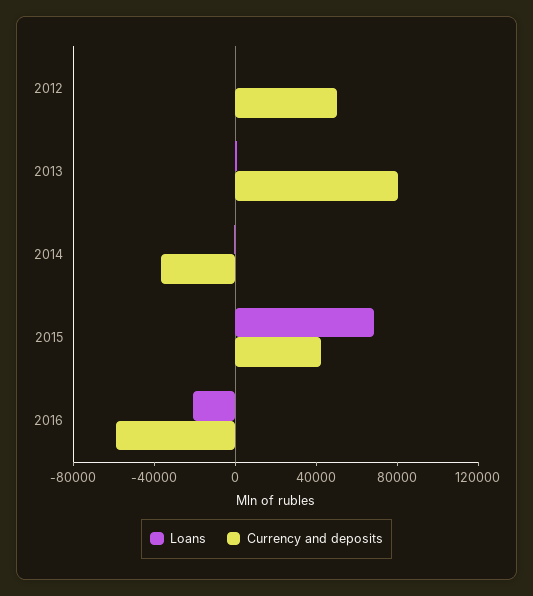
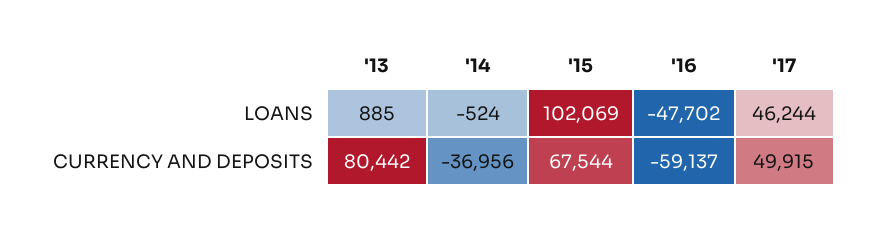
Loans, 2012: 0 -> none
Currency and deposits, 2012: 50000 -> none
Loans, 2015: 70000 -> 102069
Currency and deposits, 2015: 40000 -> 67544
Loans, 2016: -20000 -> -47702
Loans, '17: none -> 46244
Currency and deposits, '17: none -> 49915

